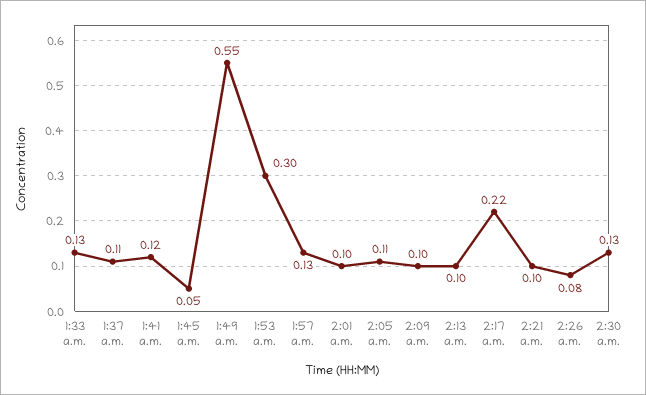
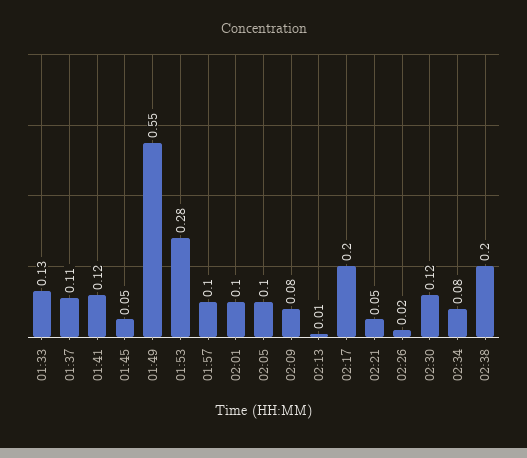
1:53 a.m.: 0.3 -> 0.28
1:57 a.m.: 0.13 -> 0.1
2:05 a.m.: 0.11 -> 0.1
2:09 a.m.: 0.1 -> 0.08
2:13 a.m.: 0.1 -> 0.01
2:17 a.m.: 0.22 -> 0.2
2:21 a.m.: 0.1 -> 0.05
2:26 a.m.: 0.08 -> 0.02
2:30 a.m.: 0.13 -> 0.12
02:34: none -> 0.08
02:38: none -> 0.2

